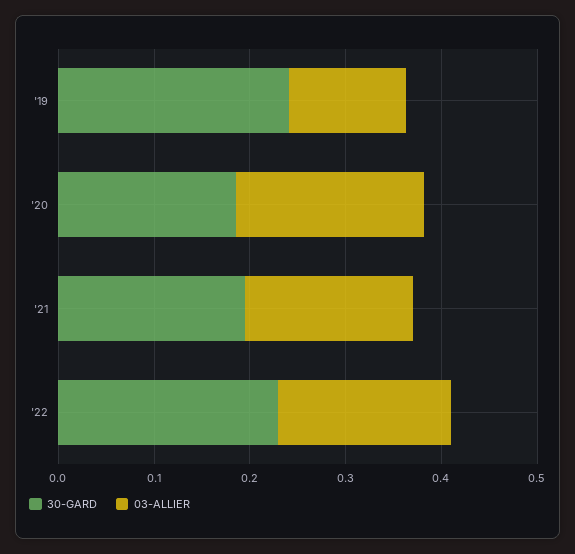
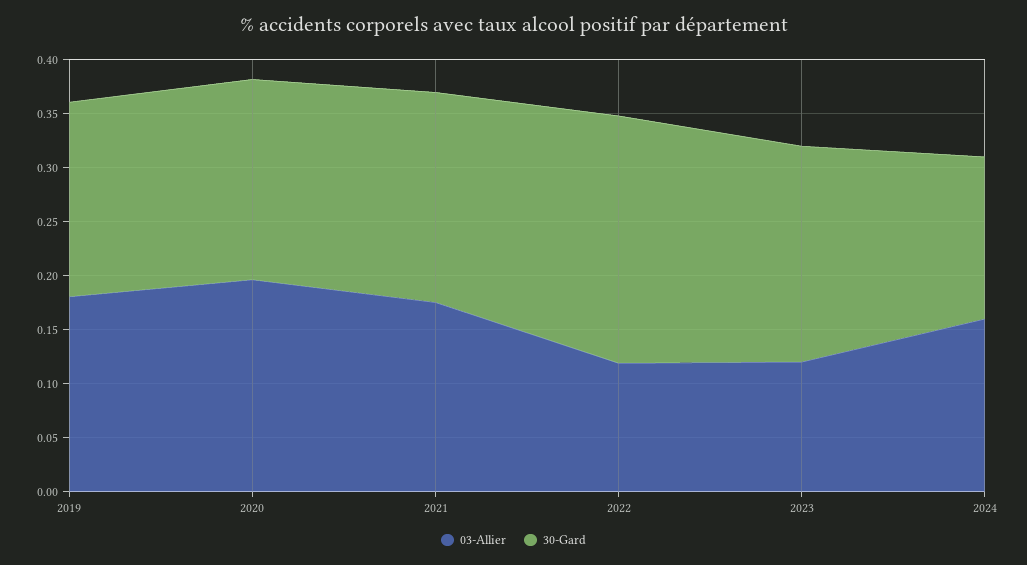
30-GARD, '19: 0.24 -> 0.18
03-ALLIER, '19: 0.12 -> 0.18
03-ALLIER, '22: 0.18 -> 0.12
03-ALLIER, 2023: none -> 0.12
30-GARD, 2023: none -> 0.2
03-ALLIER, 2024: none -> 0.16
30-GARD, 2024: none -> 0.15

